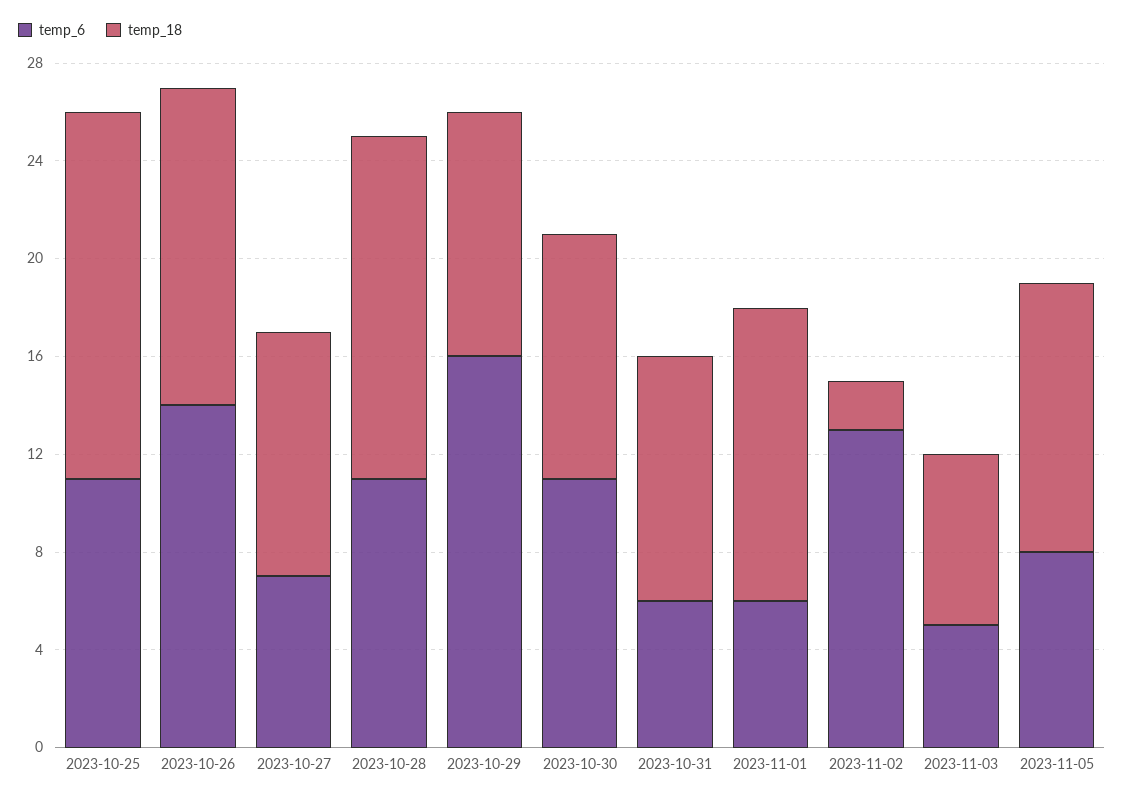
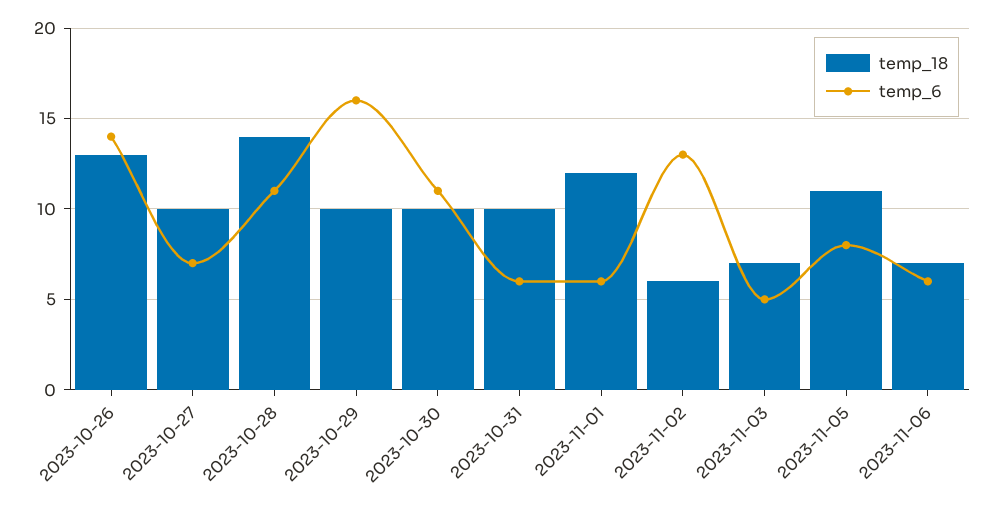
temp_6, 2023-10-25: 11 -> none
temp_18, 2023-10-25: 15 -> none
temp_18, 2023-11-02: 2 -> 6
temp_18, 2023-11-06: none -> 7
temp_6, 2023-11-06: none -> 6

